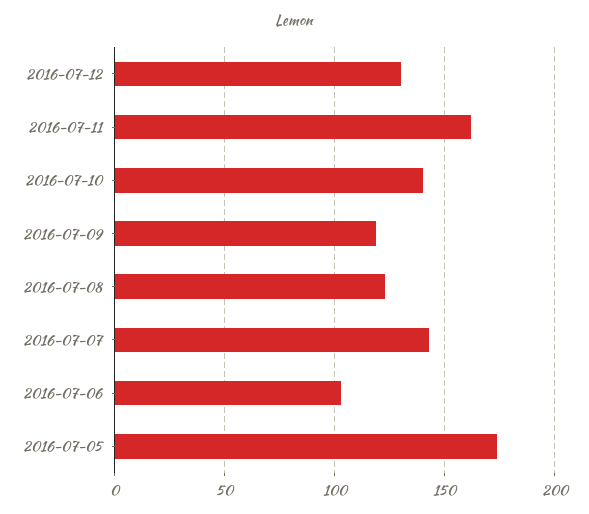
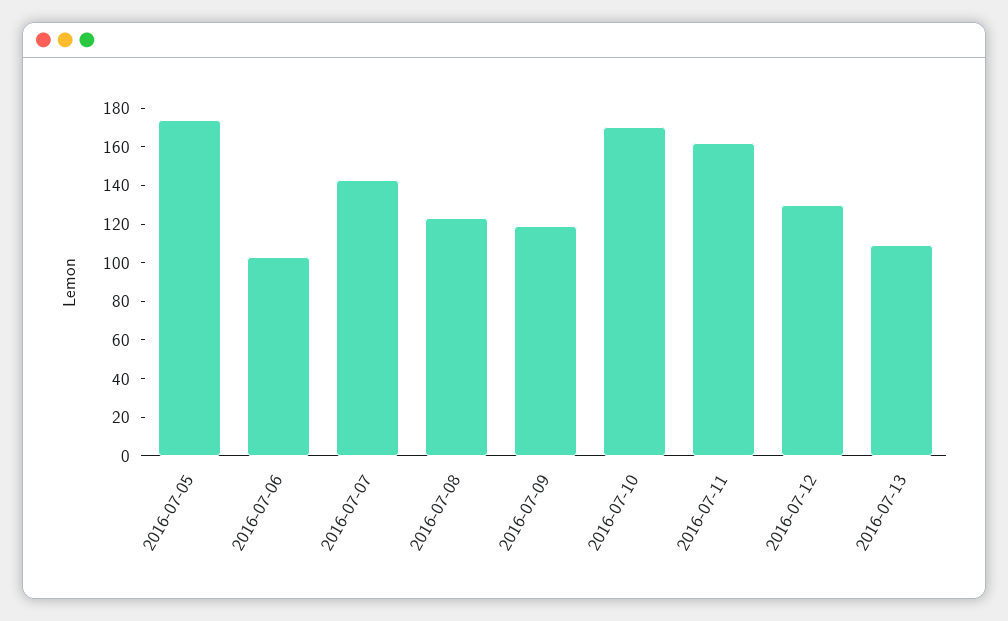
2016-07-10: 140 -> 170
2016-07-13: none -> 110

